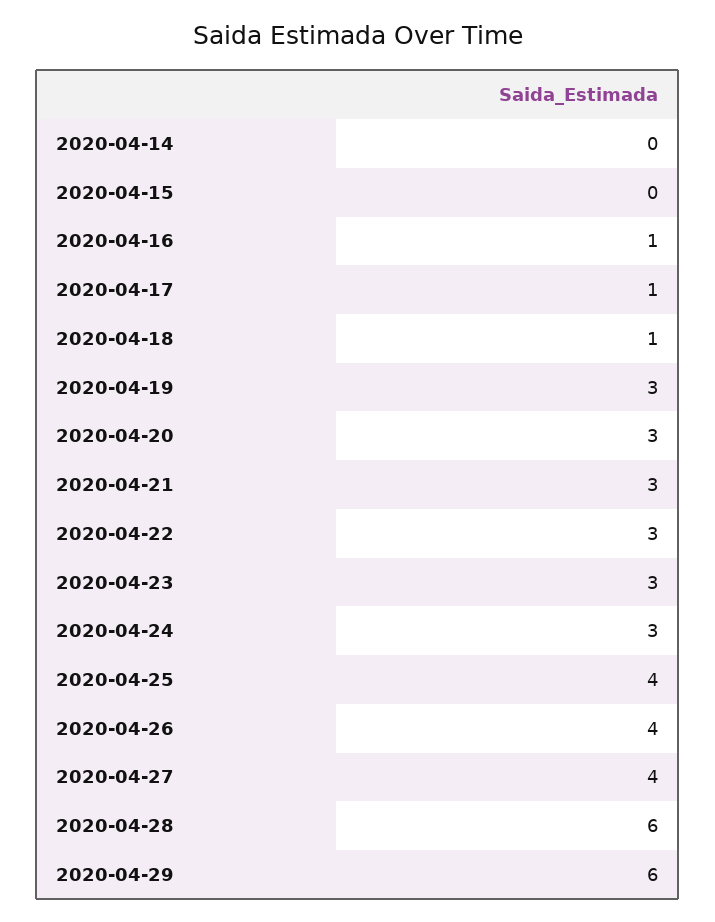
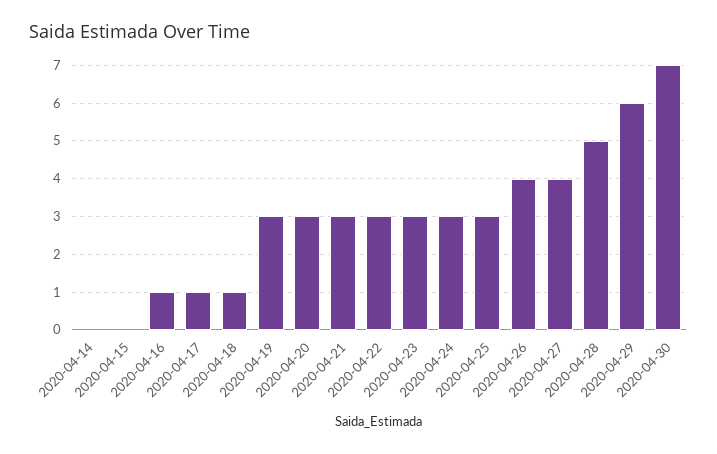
2020-04-25: 4 -> 3
2020-04-28: 6 -> 5
2020-04-30: none -> 7

